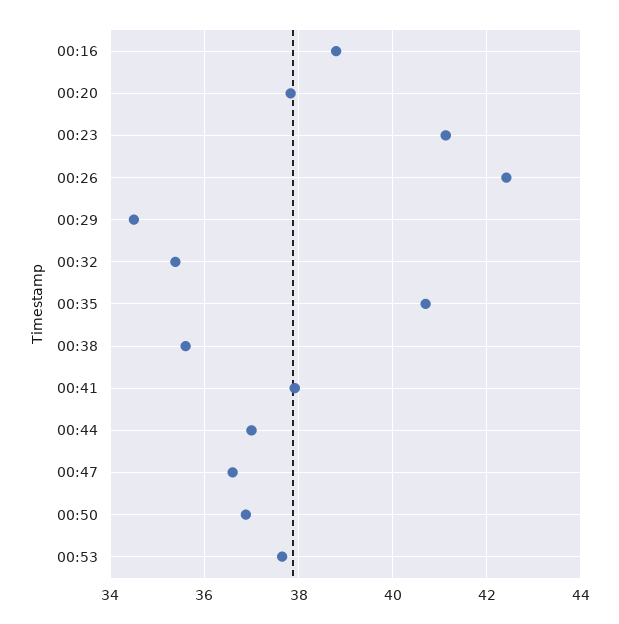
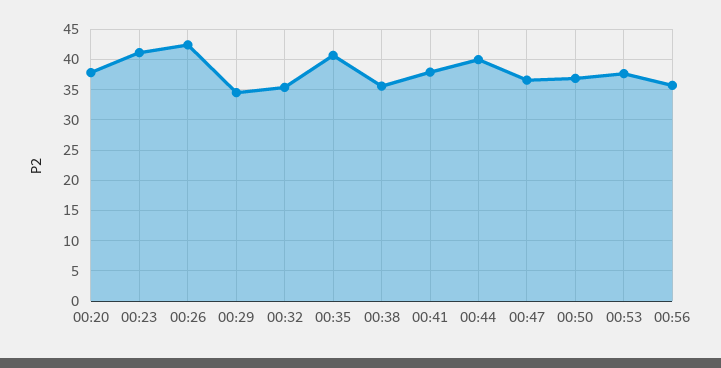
00:16: 38.8 -> none
00:44: 37 -> 40
00:56: none -> 36

